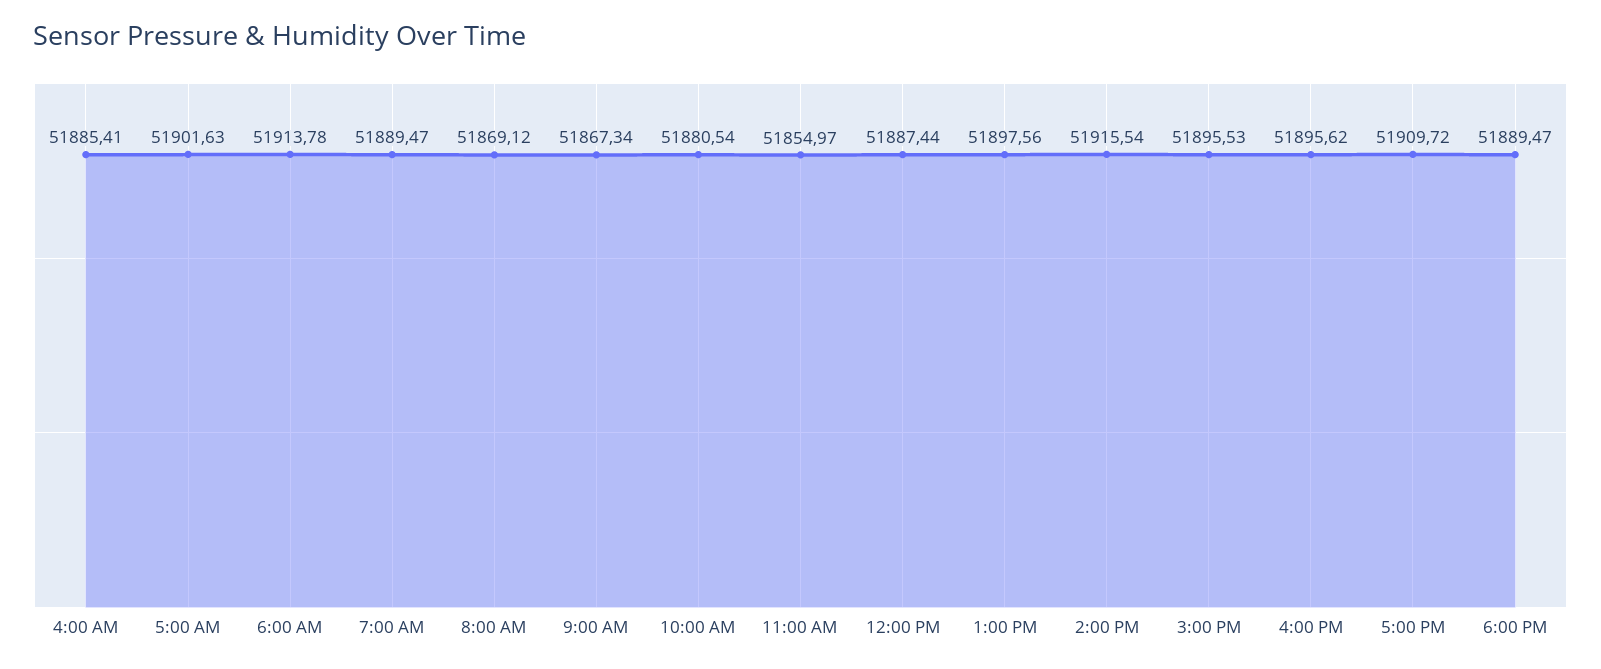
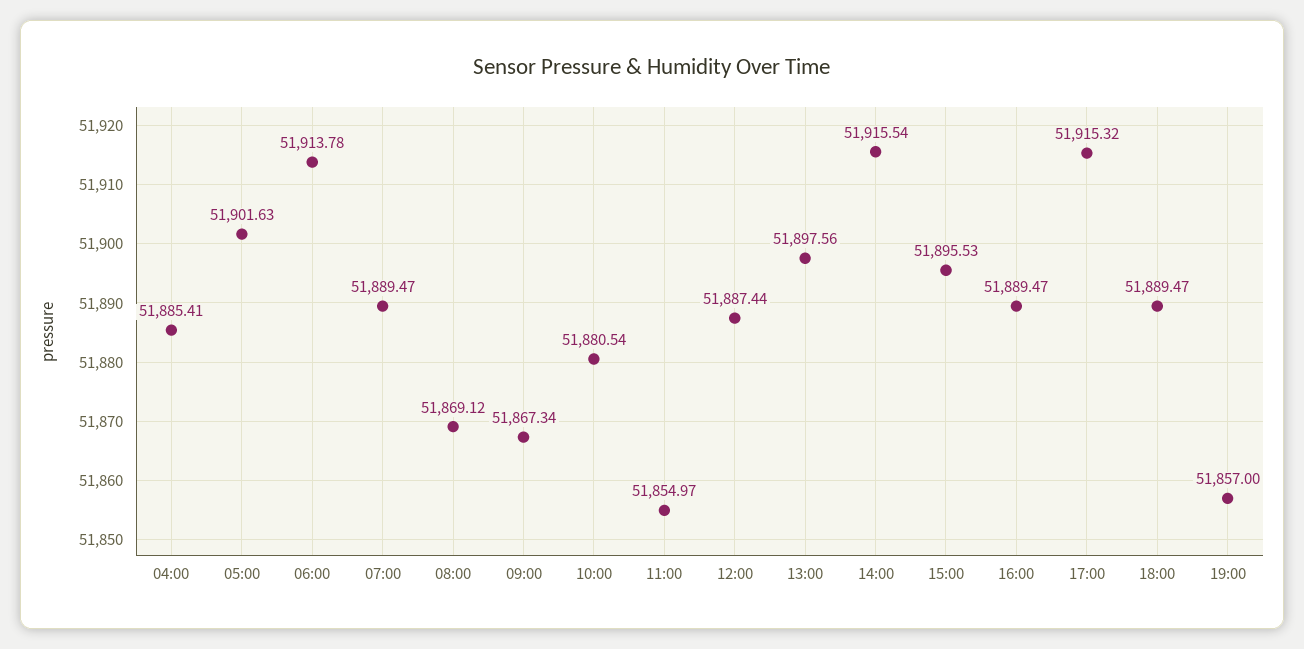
4:00 PM: 51895.62 -> 51889.47
5:00 PM: 51909.72 -> 51915.32
19:00: none -> 51857

